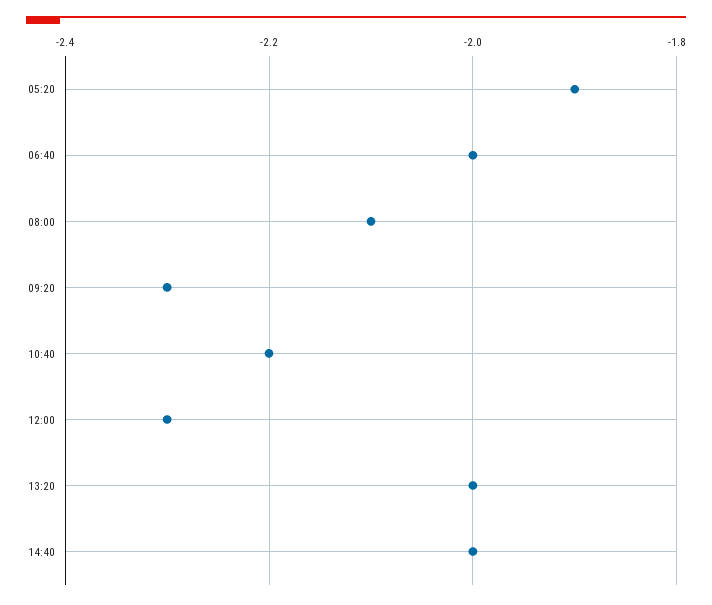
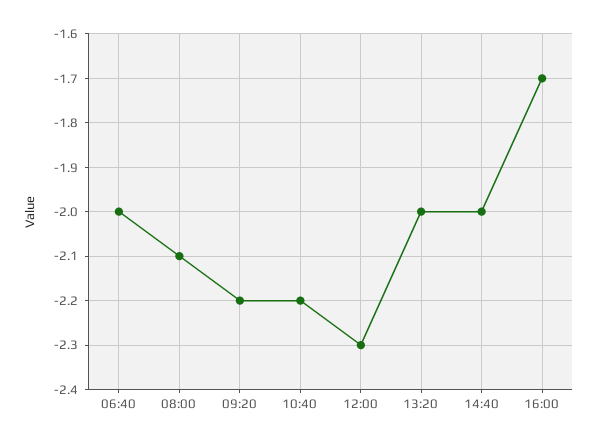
05:20: -1.9 -> none
09:20: -2.3 -> -2.2
16:00: none -> -1.7

